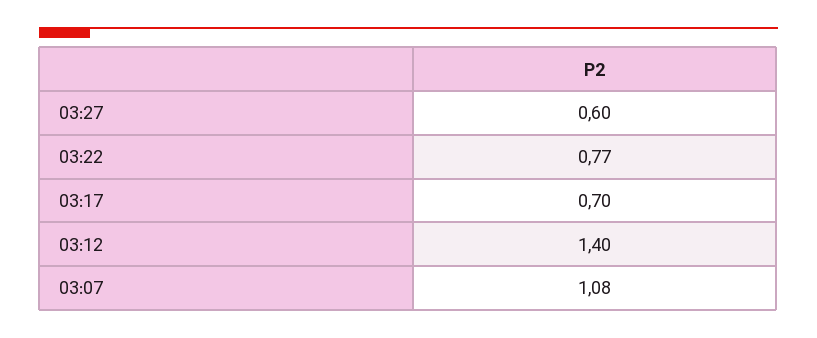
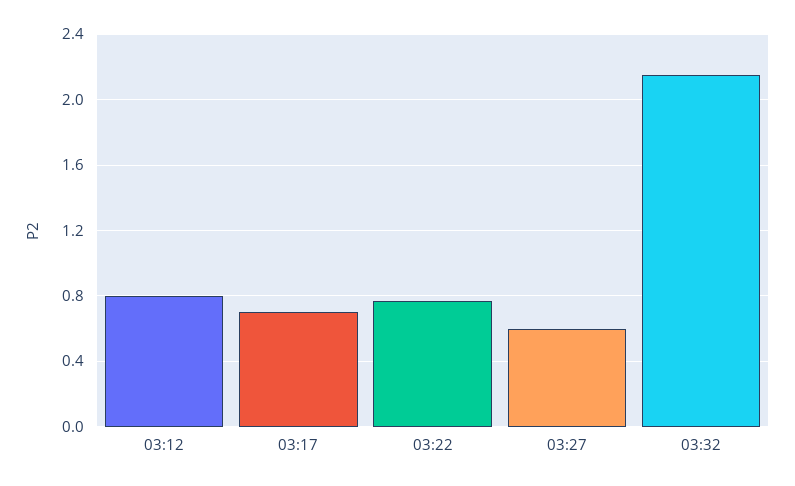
03:12: 1.4 -> 0.8
03:07: 1.08 -> none
03:32: none -> 2.15

